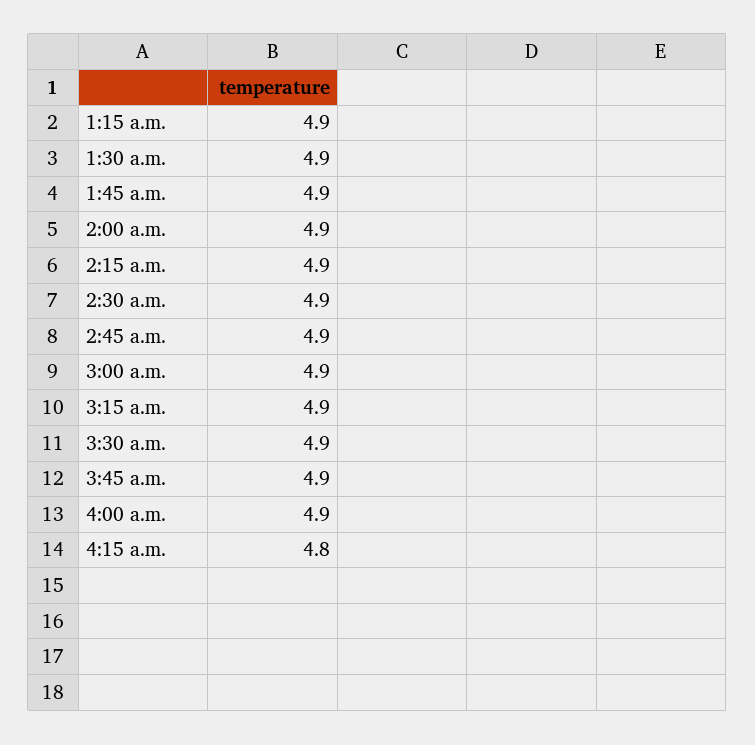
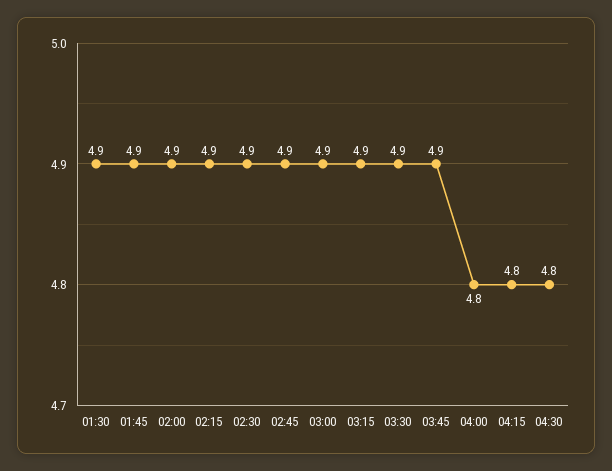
1:15 a.m.: 4.9 -> none
4:00 a.m.: 4.9 -> 4.8
04:30: none -> 4.8

